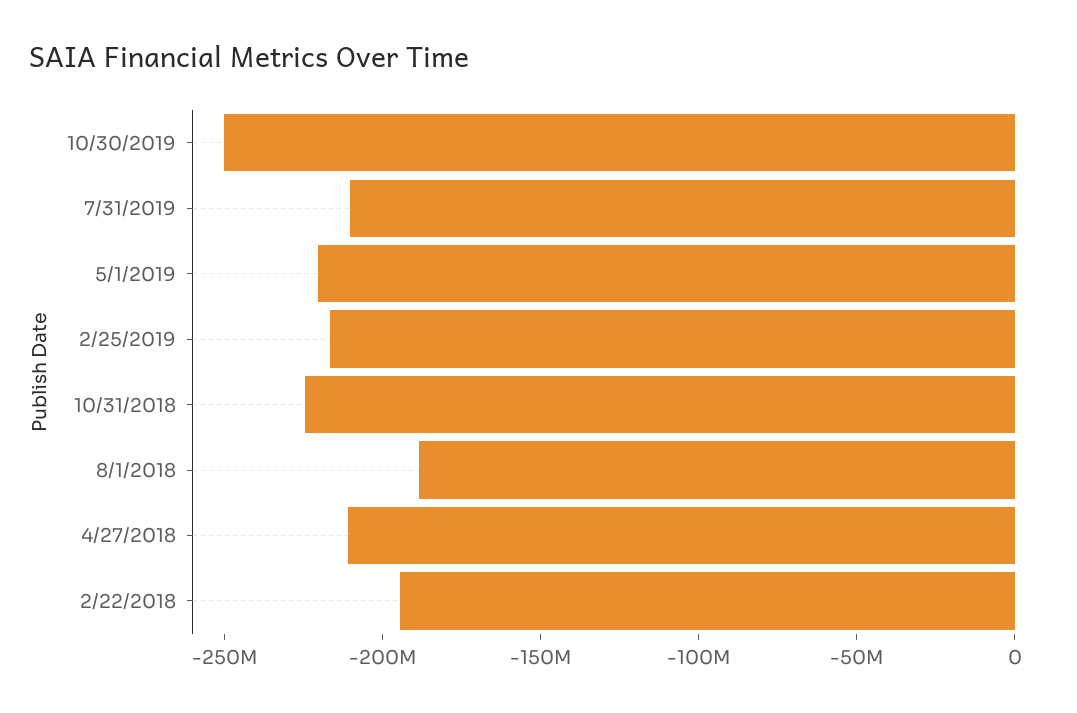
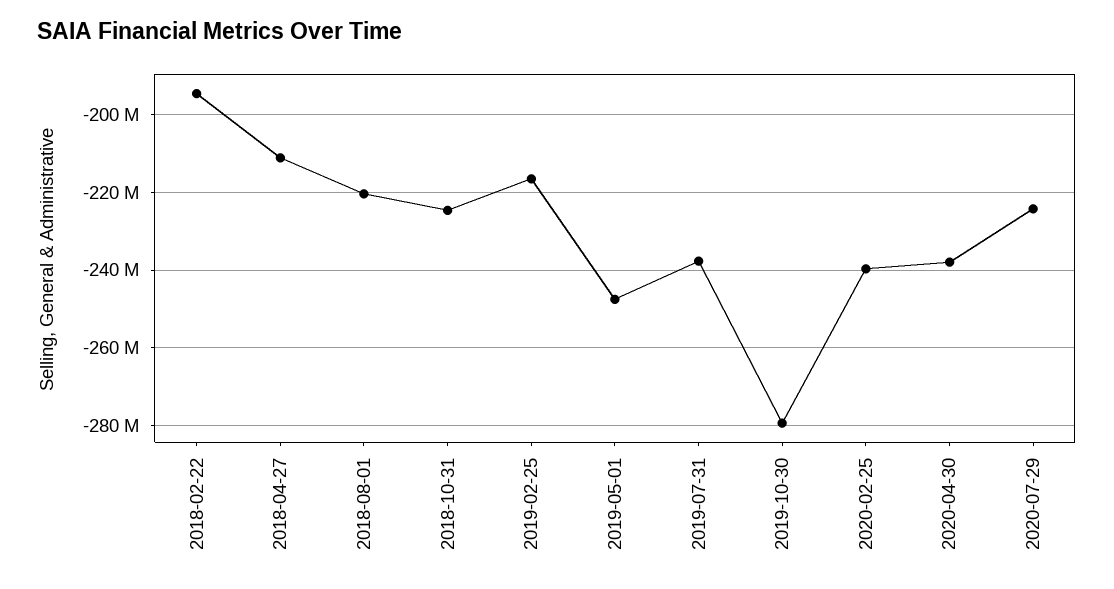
10/30/2019: -250000000 -> -280000000
7/31/2019: -210000000 -> -238000000
5/1/2019: -220000000 -> -248000000
8/1/2018: -190000000 -> -220000000
2020-02-25: none -> -240000000
2020-04-30: none -> -238000000
2020-07-29: none -> -224000000

